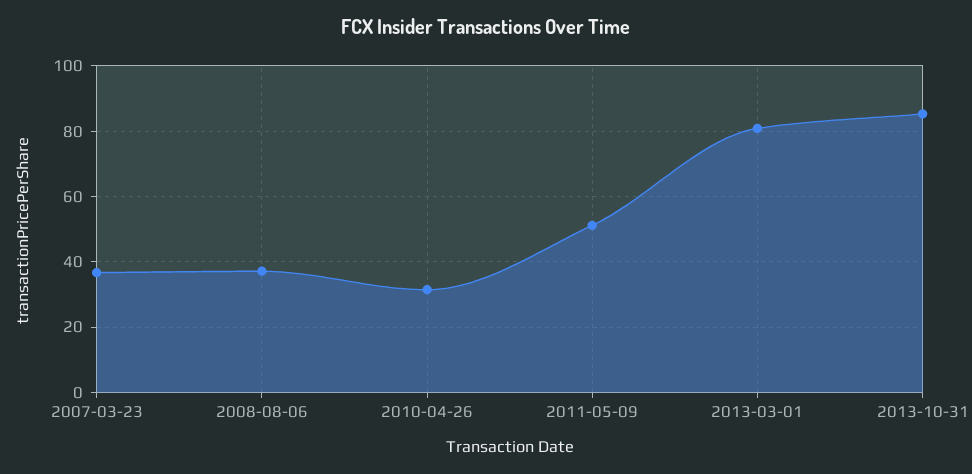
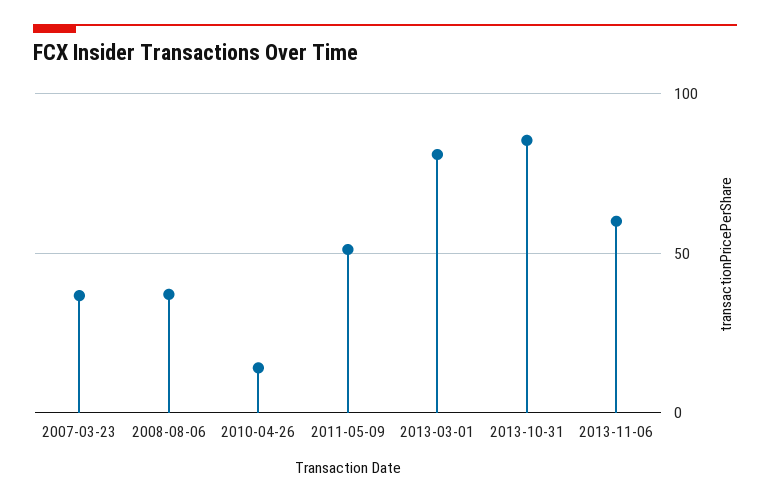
2010-04-26: 32 -> 15
2013-11-06: none -> 60

